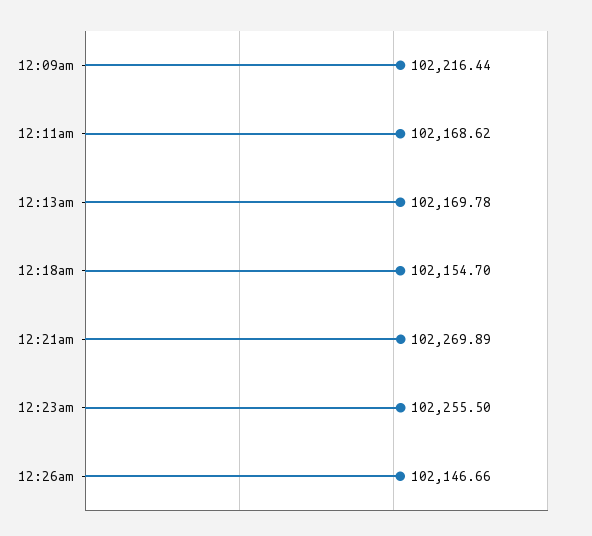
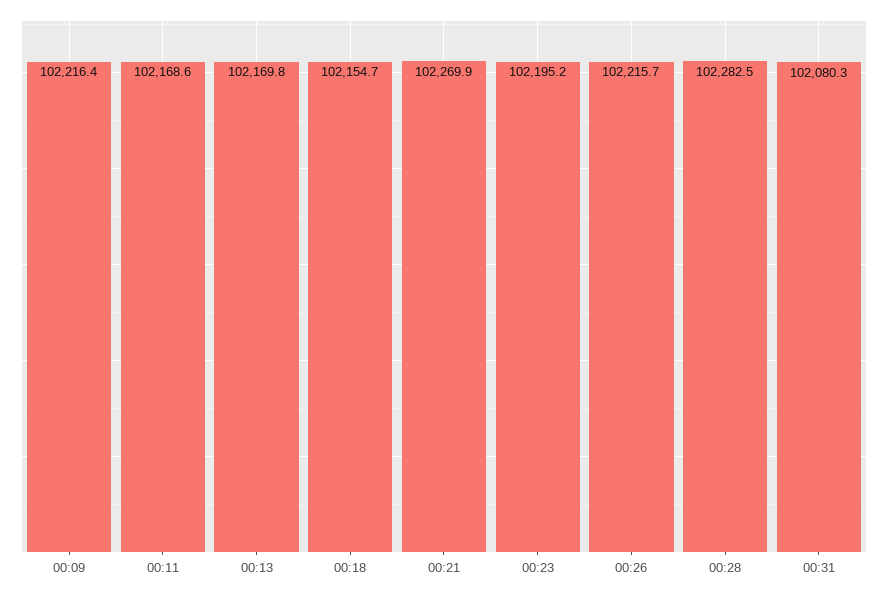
12:23am: 102255.5 -> 102195.2
12:26am: 102146.66 -> 102215.7
00:28: none -> 102282.5
00:31: none -> 102080.3

